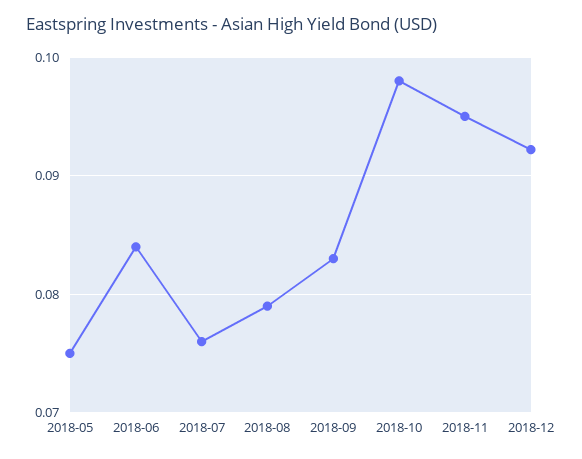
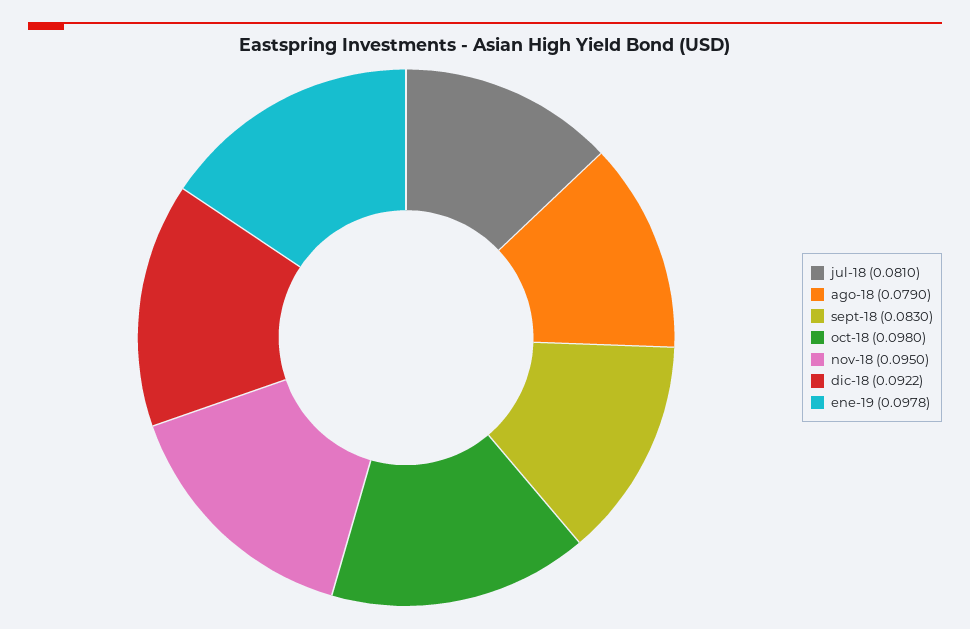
2018-05: 0.075 -> none
2018-06: 0.084 -> none
2018-07: 0.076 -> 0.081
ene-19: none -> 0.0978

